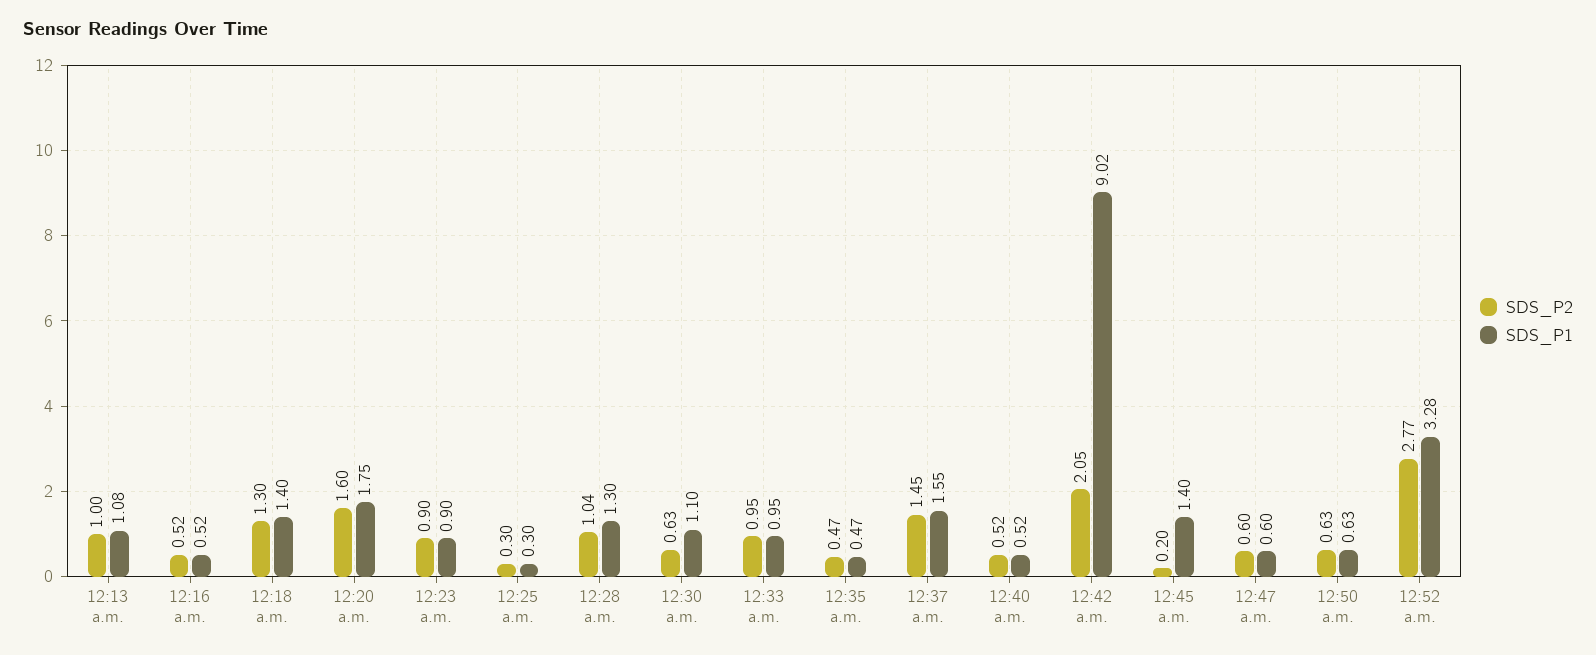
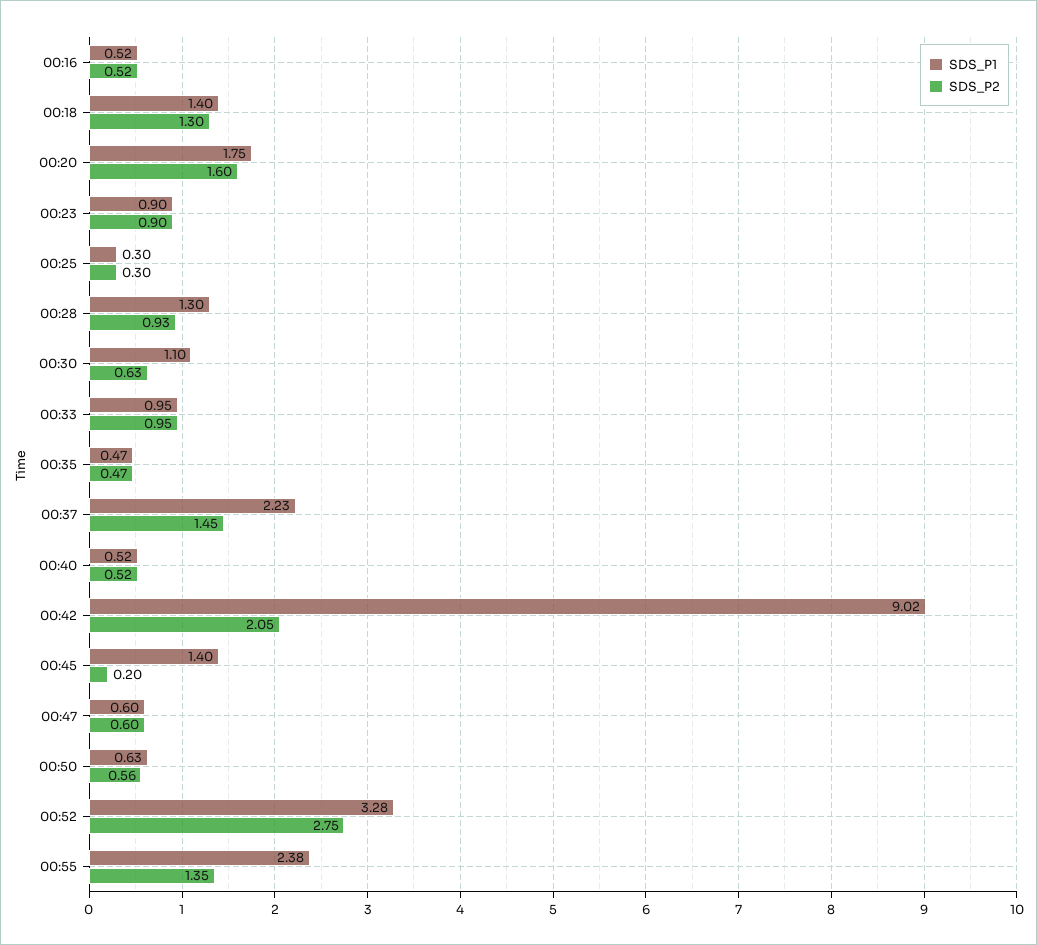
SDS_P2, 12:13 a.m.: 1 -> none
SDS_P1, 12:13 a.m.: 1.08 -> none
SDS_P2, 12:28 a.m.: 1.04 -> 0.93
SDS_P1, 12:37 a.m.: 1.55 -> 2.23
SDS_P2, 12:50 a.m.: 0.63 -> 0.56
SDS_P2, 12:52 a.m.: 2.77 -> 2.75
SDS_P1, 00:55: none -> 2.38
SDS_P2, 00:55: none -> 1.35

